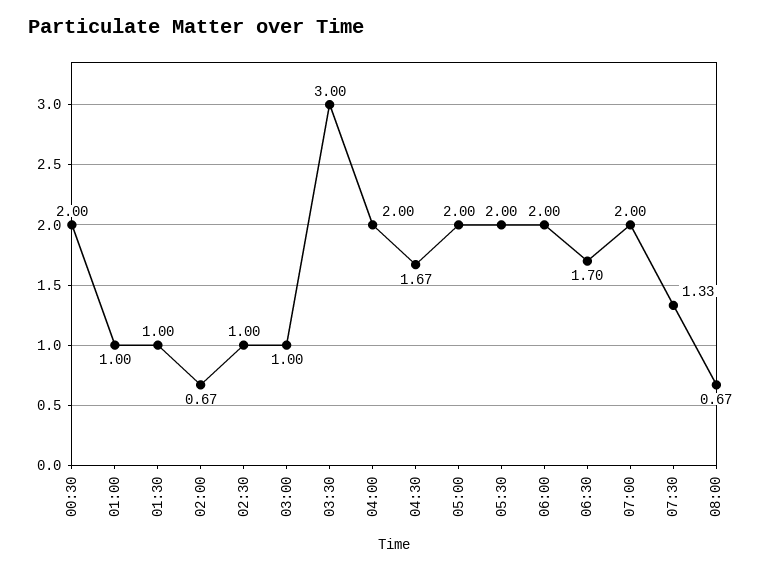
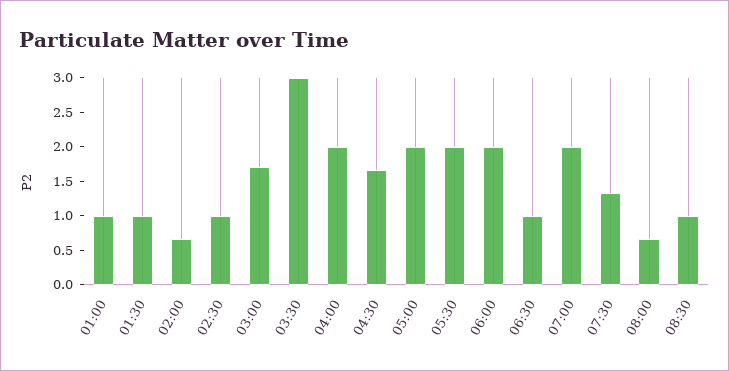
00:30: 2 -> none
03:00: 1 -> 1.75
06:30: 1.7 -> 1
08:30: none -> 1

